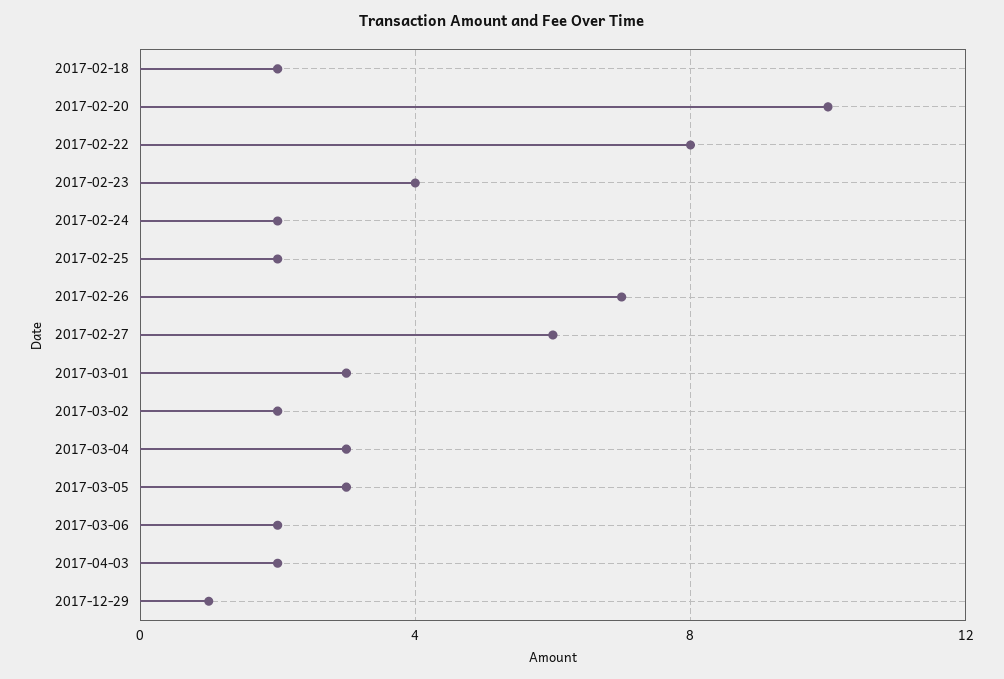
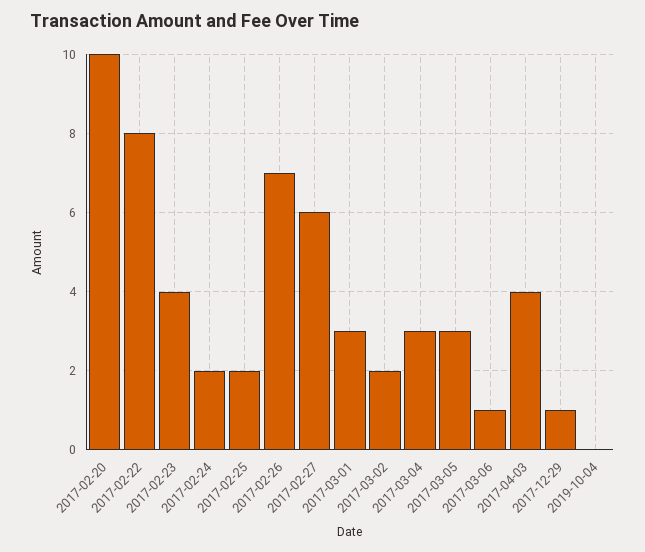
2017-02-18: 2 -> none
2017-03-06: 2 -> 1
2017-04-03: 2 -> 4
2019-10-04: none -> 0

